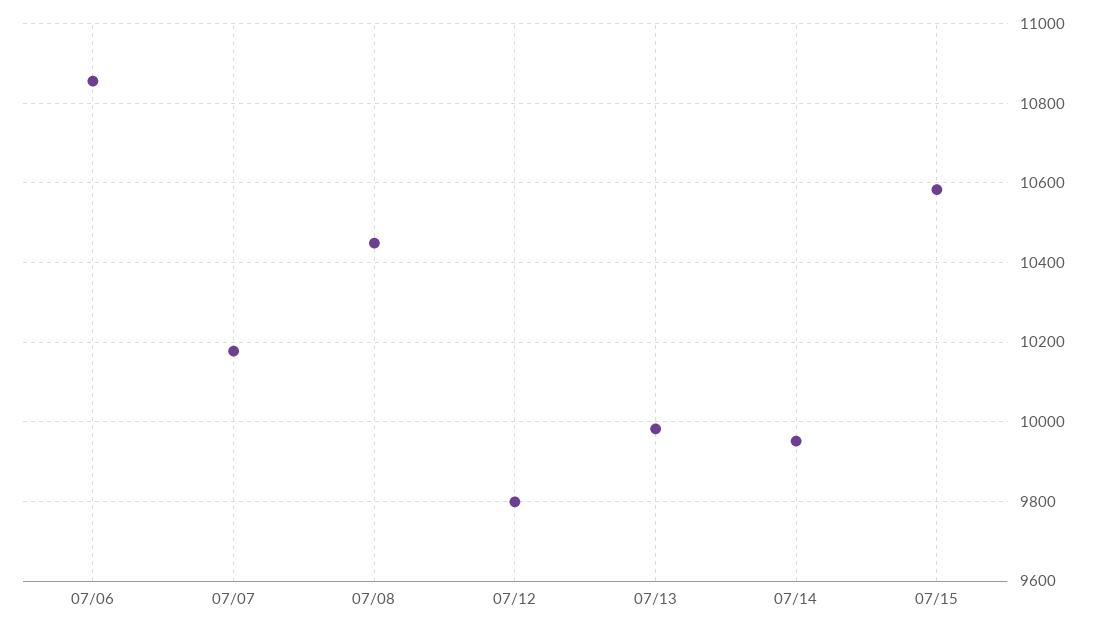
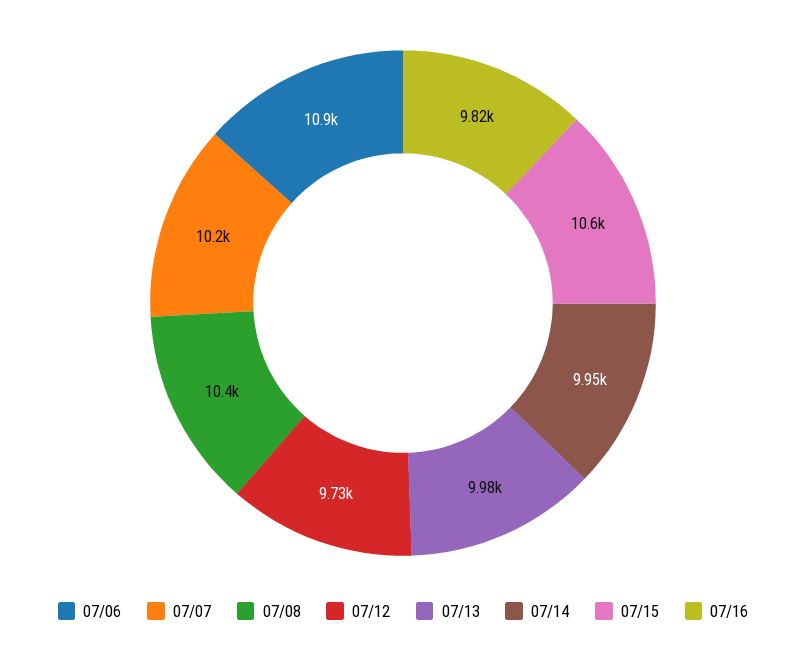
07/12: 9800 -> 9730
07/16: none -> 9820

